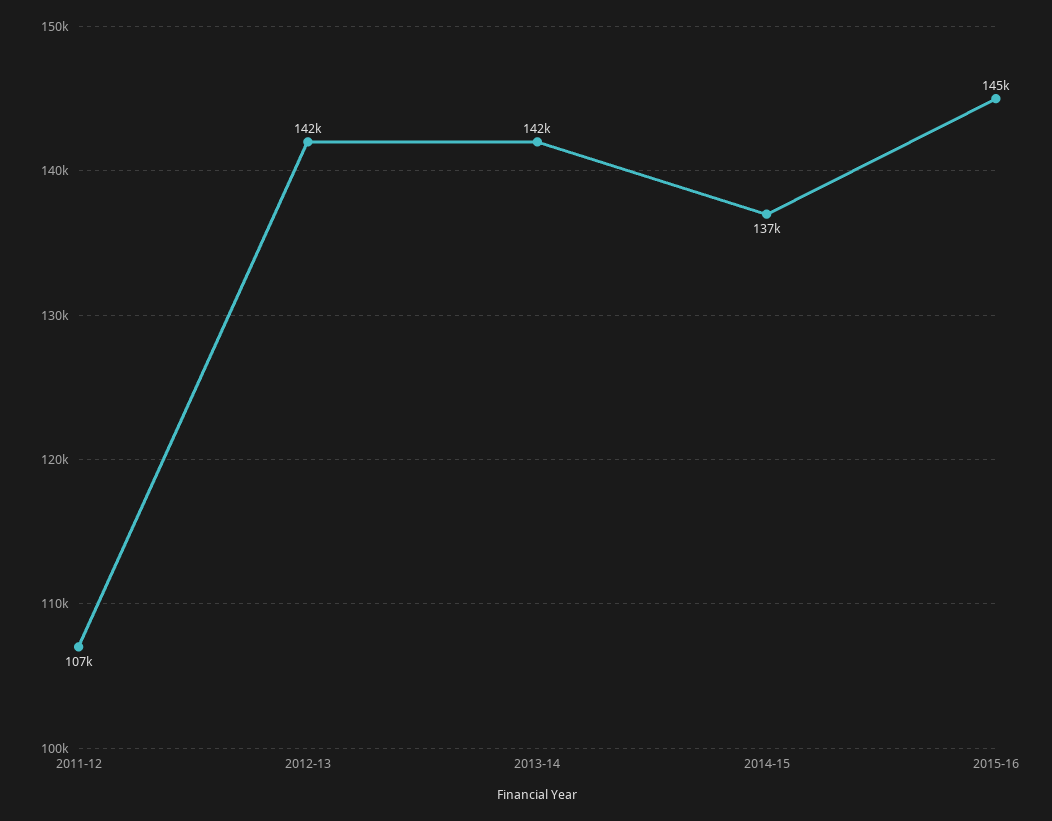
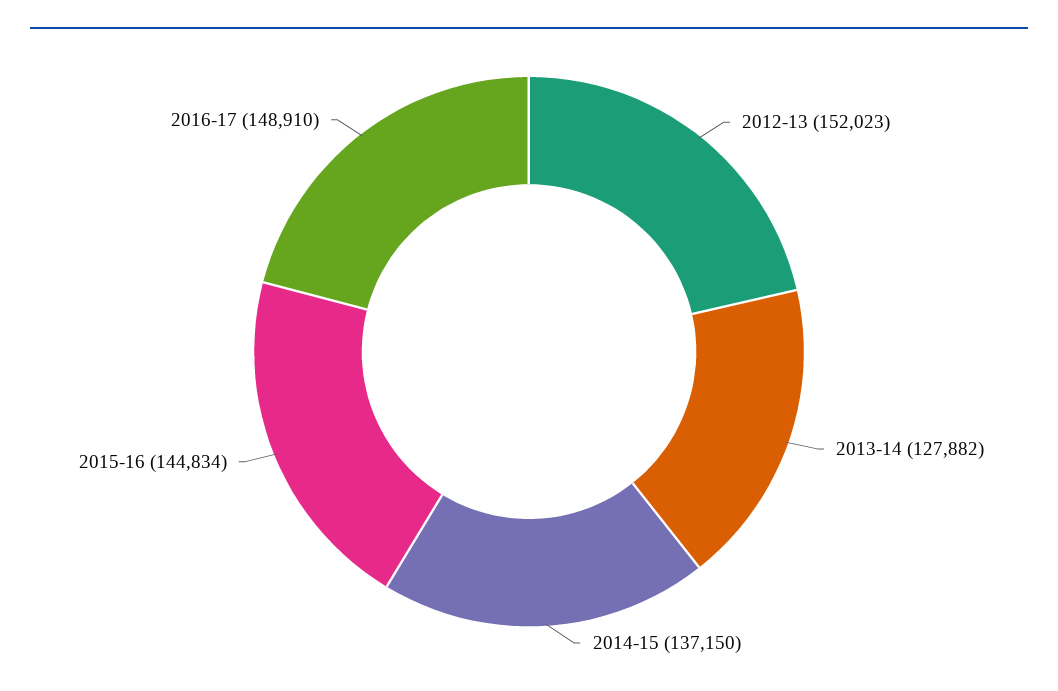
2011-12: 107000 -> none
2012-13: 142000 -> 152023
2013-14: 142000 -> 127882
2016-17: none -> 148910

